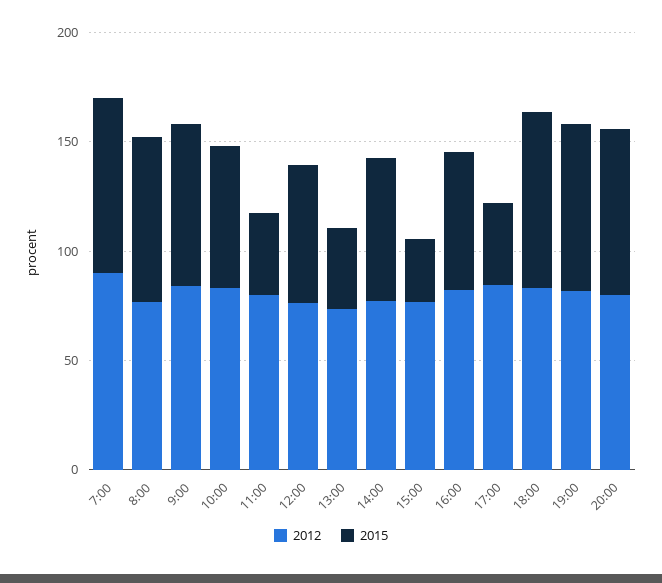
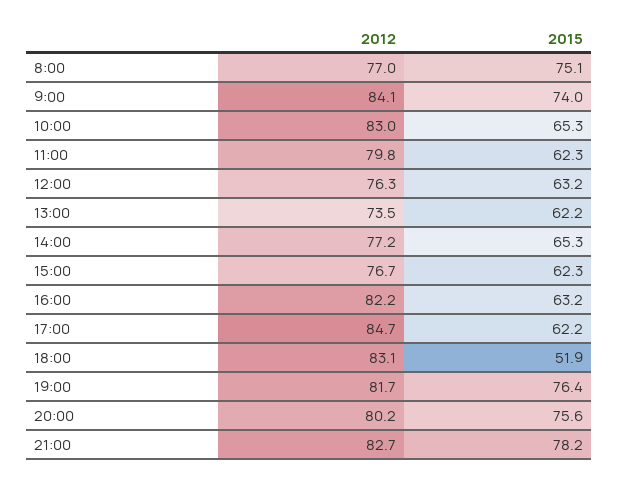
2012, 7:00: 90 -> none
2015, 7:00: 80 -> none
2015, 11:00: 40 -> 62.3
2015, 13:00: 40 -> 62.2
2015, 15:00: 30 -> 62.3
2015, 17:00: 40 -> 62.2
2015, 18:00: 80 -> 51.9
2012, 21:00: none -> 82.7
2015, 21:00: none -> 78.2

